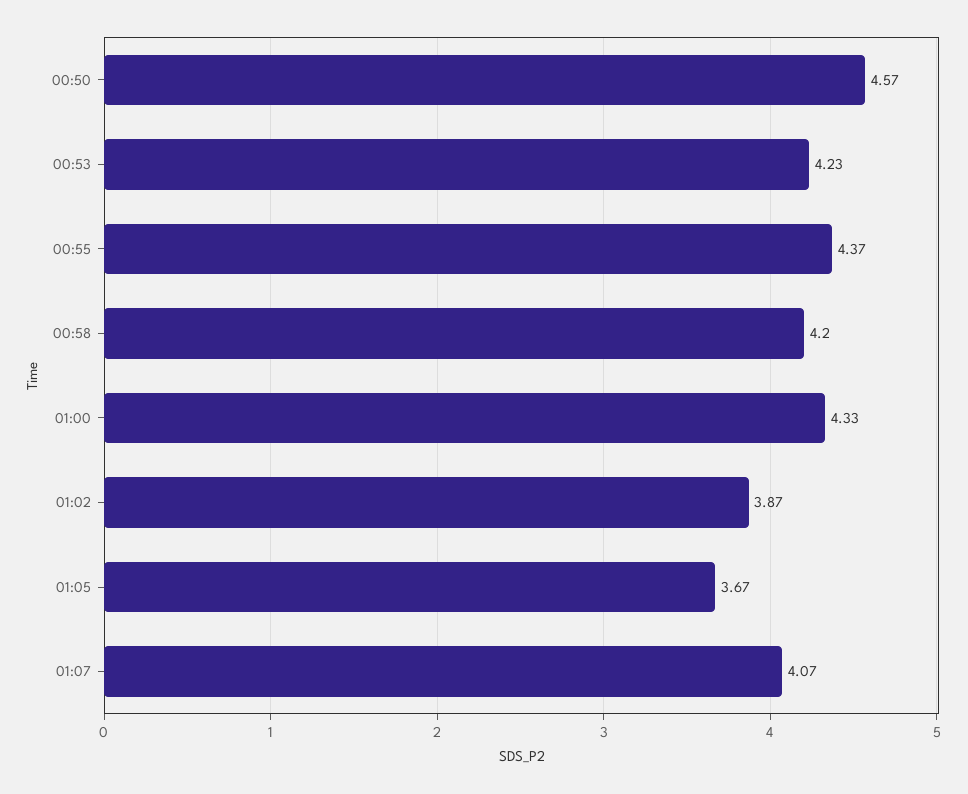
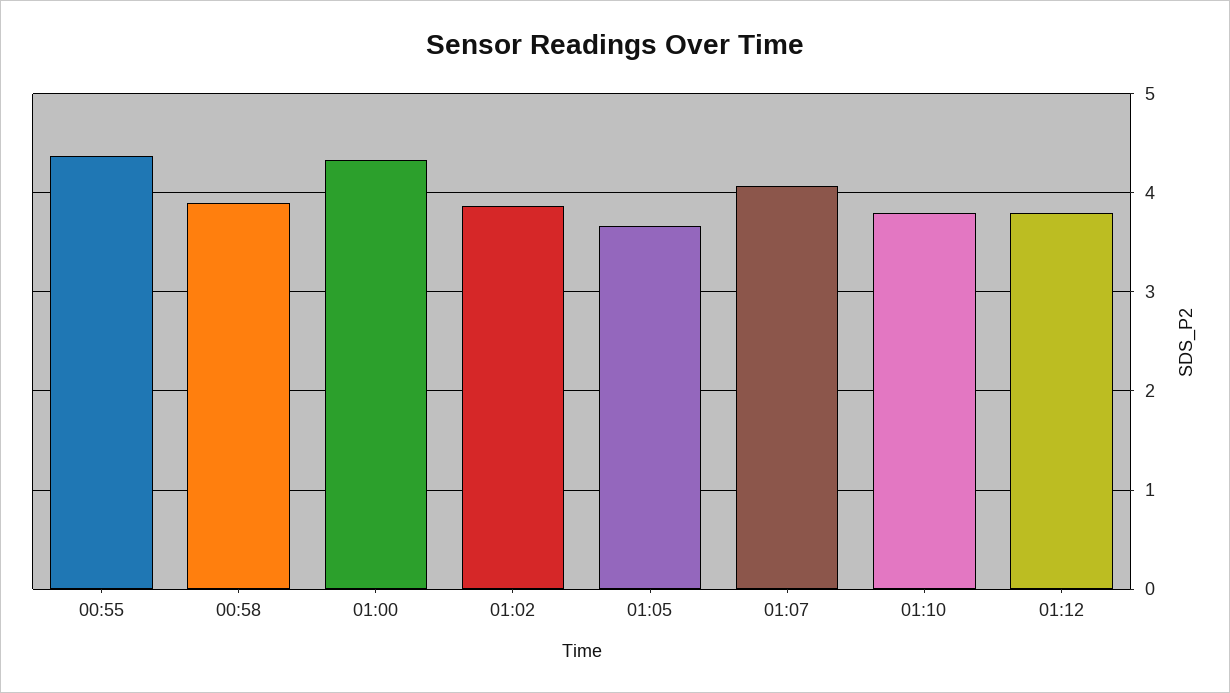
00:50: 4.57 -> none
00:53: 4.23 -> none
00:58: 4.2 -> 3.9
01:10: none -> 3.8
01:12: none -> 3.8

